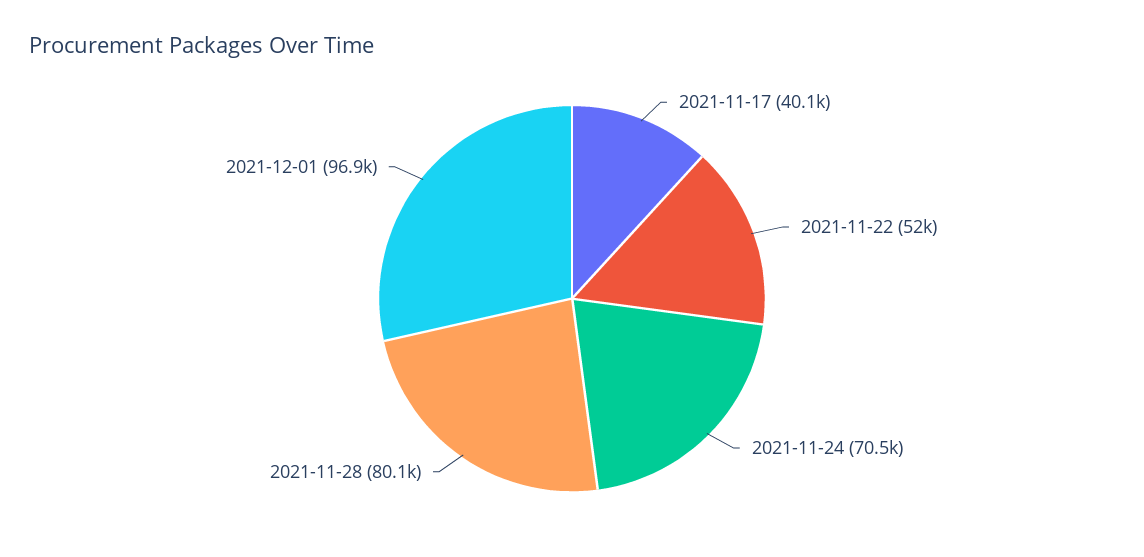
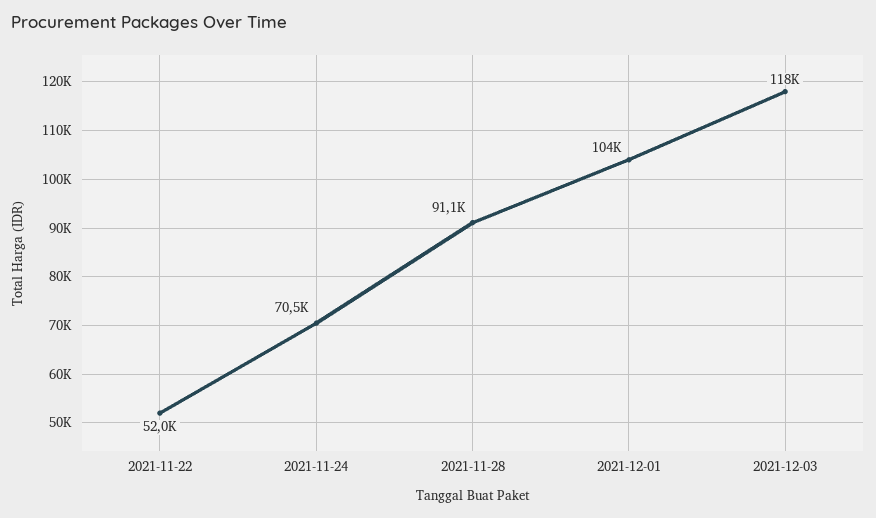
2021-11-17: 40100 -> none
2021-11-28: 80100 -> 91100
2021-12-01: 96900 -> 104000
2021-12-03: none -> 118000

